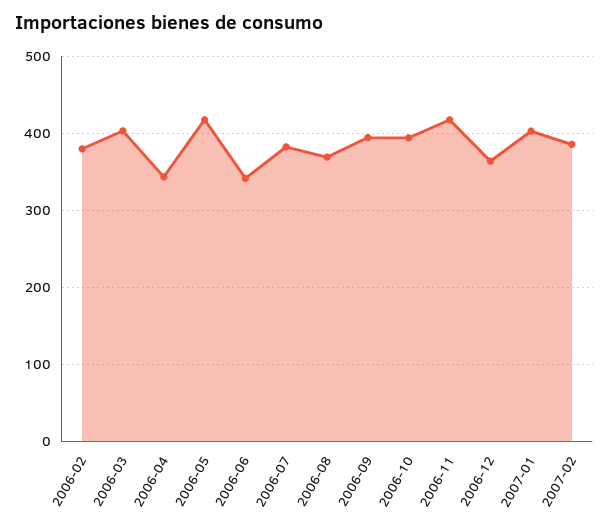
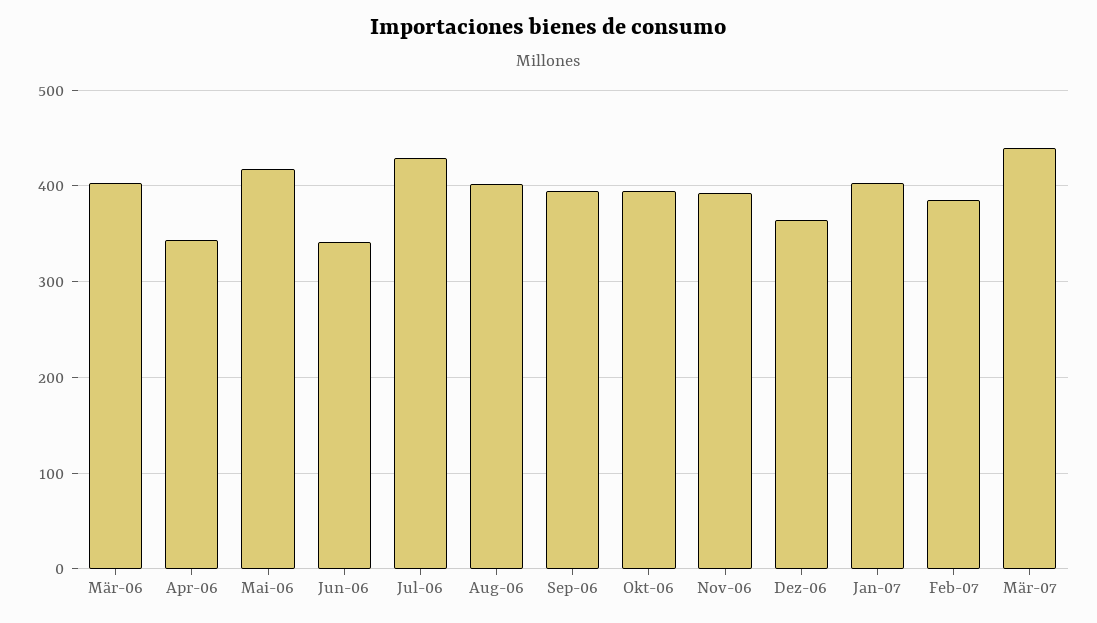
2006-02: 380 -> none
2006-07: 380 -> 430
2006-08: 370 -> 400
2006-11: 420 -> 390
Mär-07: none -> 440

